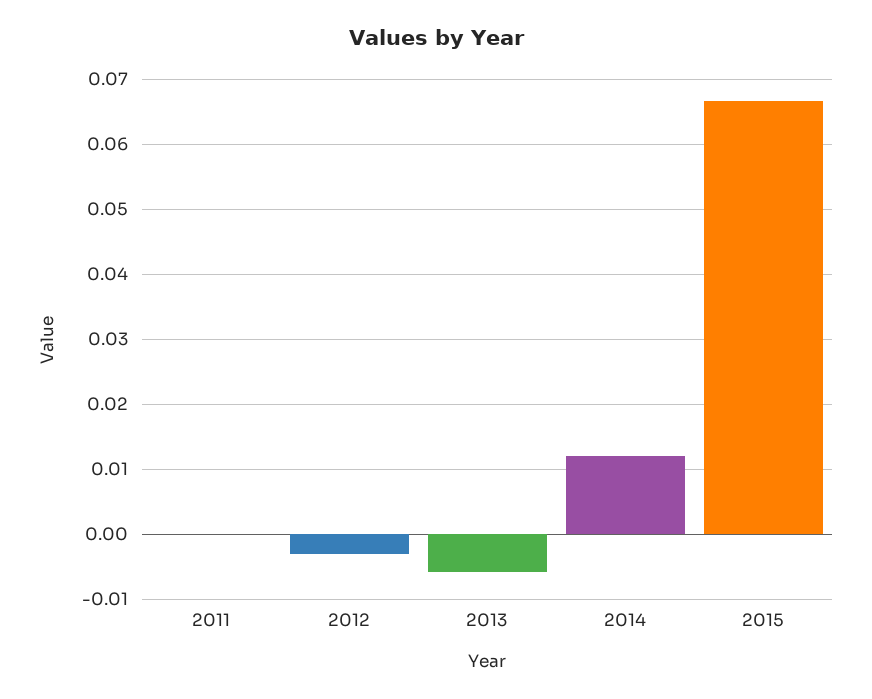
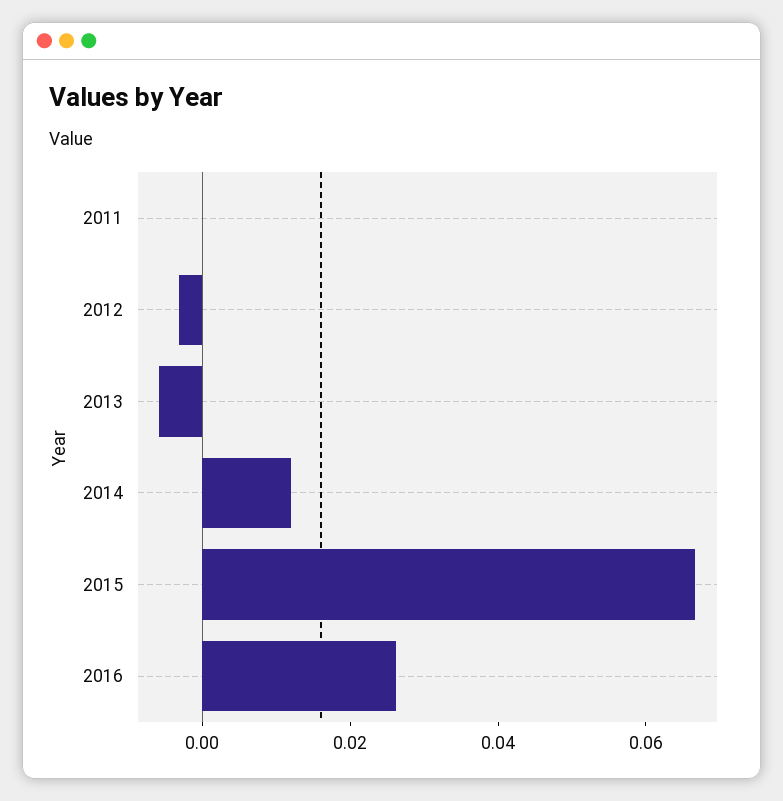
2016: none -> 0.025

